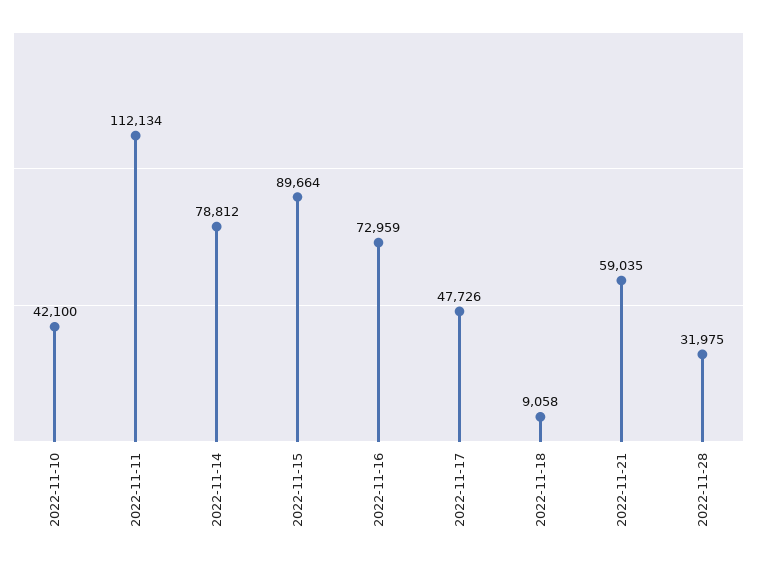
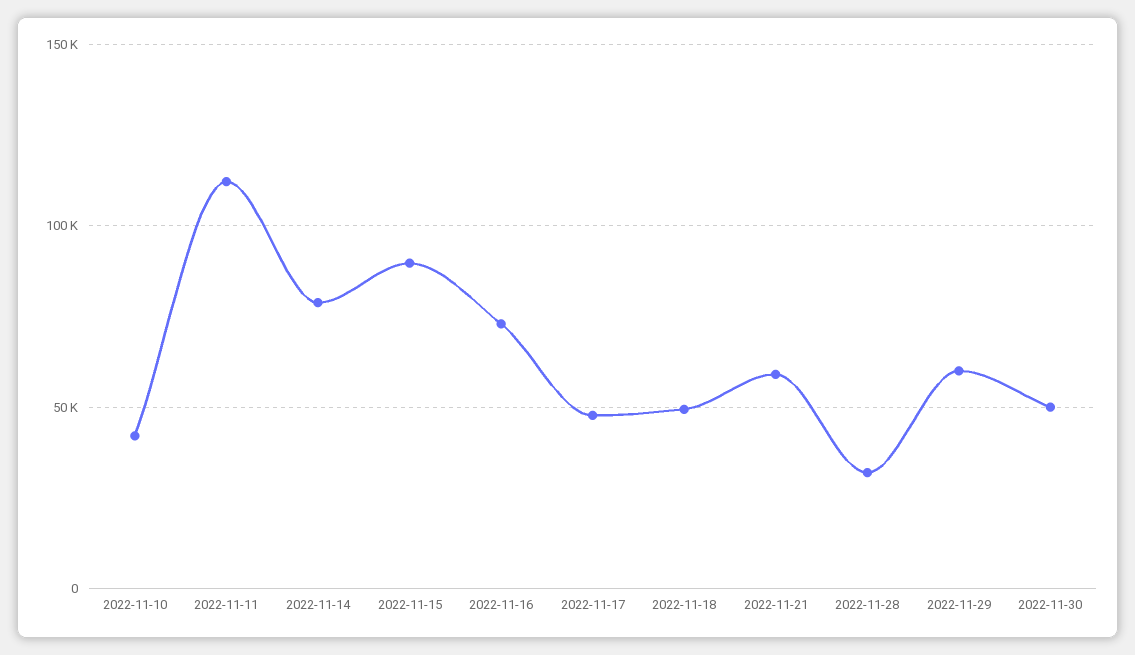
2022-11-18: 9058 -> 50000
2022-11-29: none -> 60000
2022-11-30: none -> 50000

